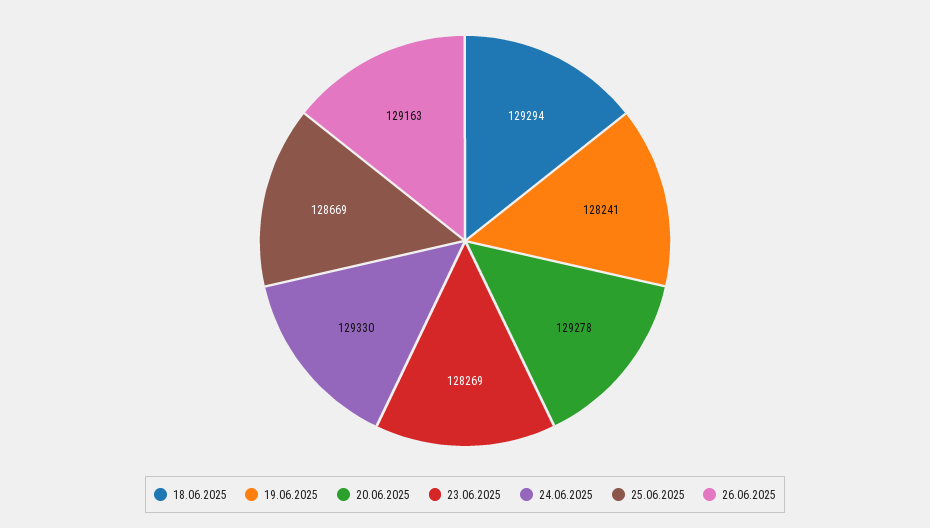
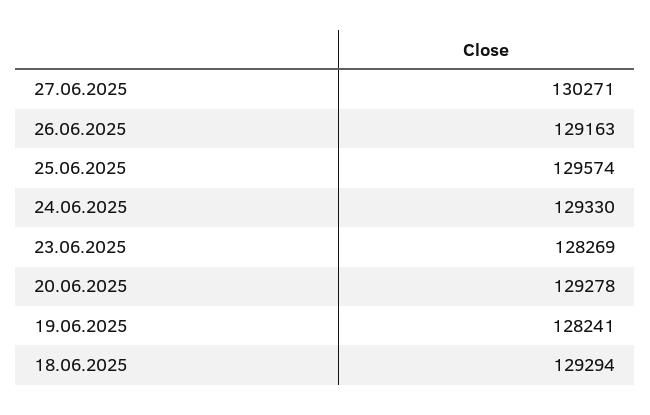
25.06.2025: 128669 -> 129574
27.06.2025: none -> 130271

